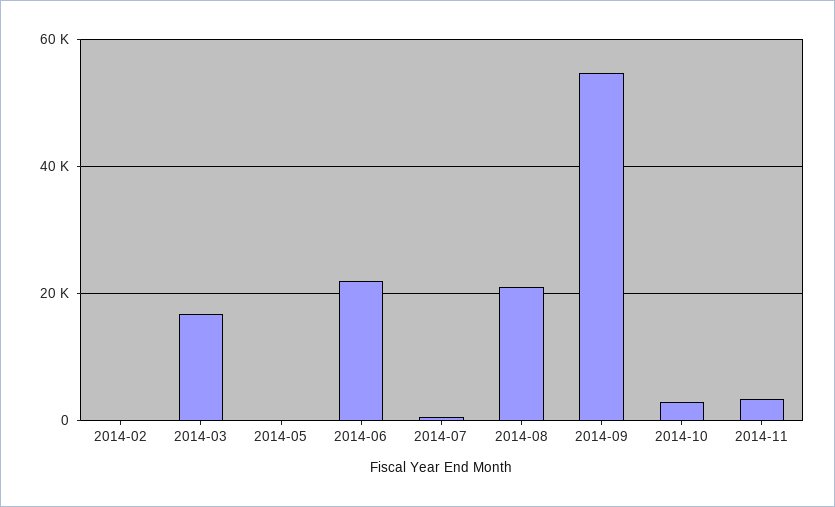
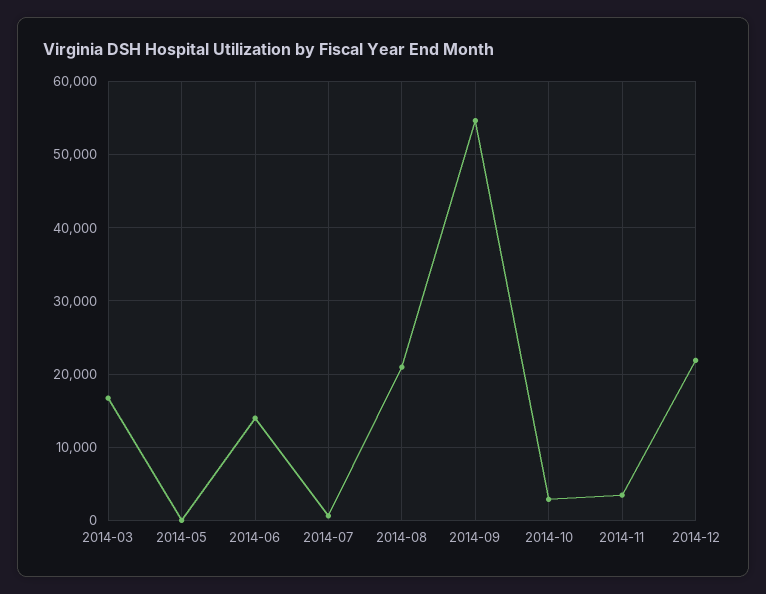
2014-02: 0 -> none
2014-06: 22000 -> 14000
2014-12: none -> 22000

